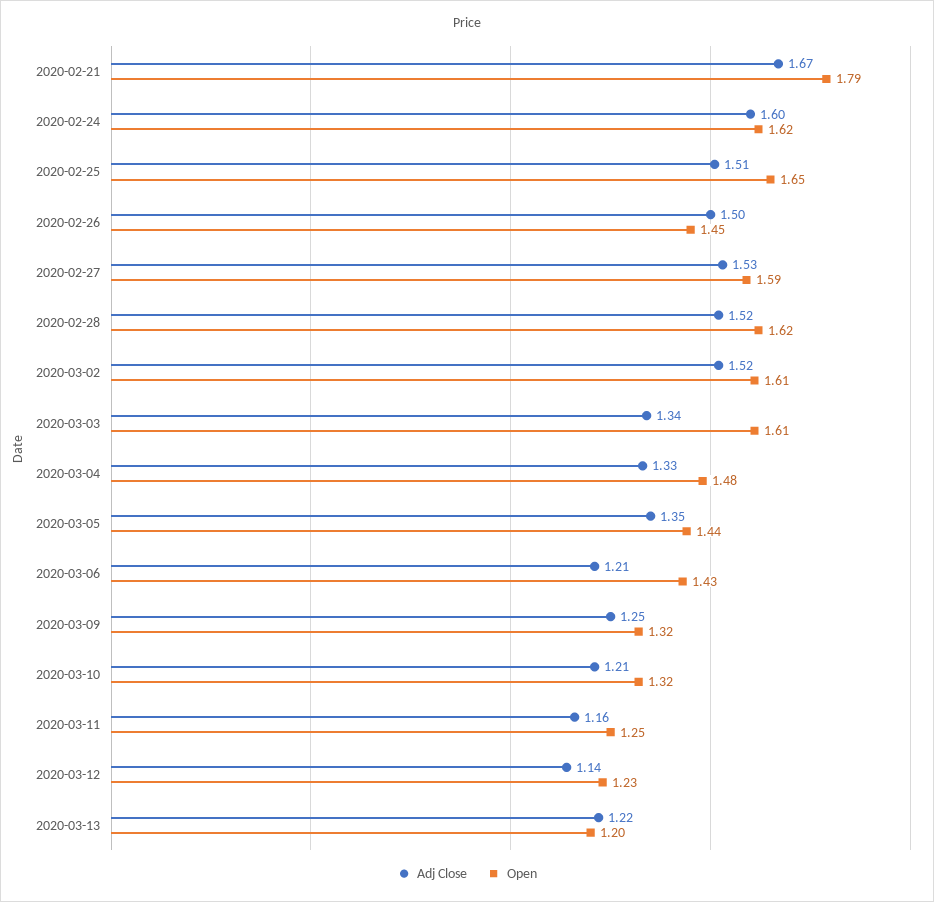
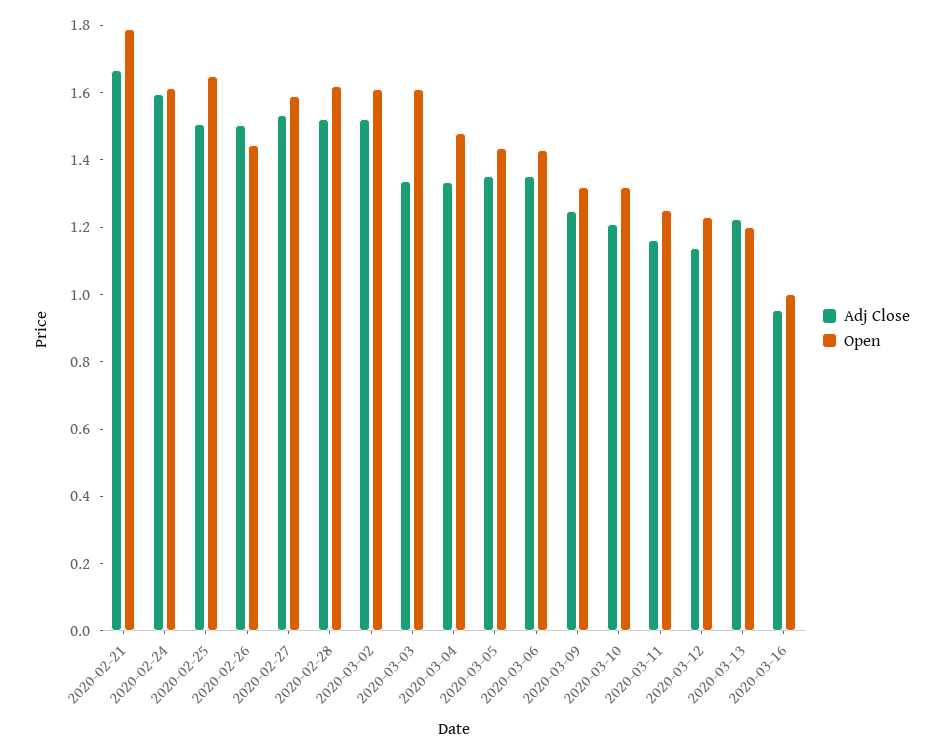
Adj Close, 2020-03-06: 1.21 -> 1.35
Adj Close, 2020-03-16: none -> 0.95
Open, 2020-03-16: none -> 1

